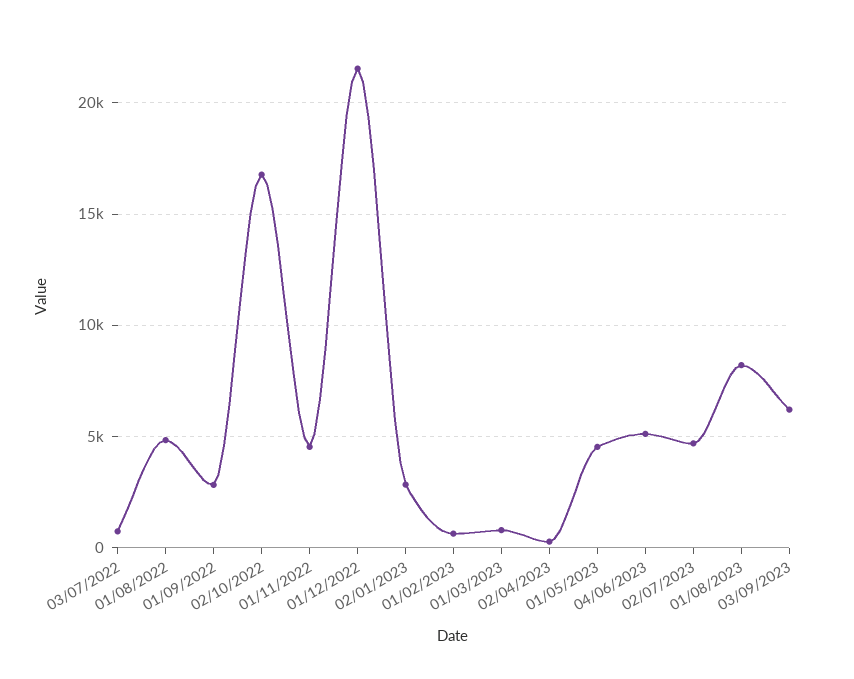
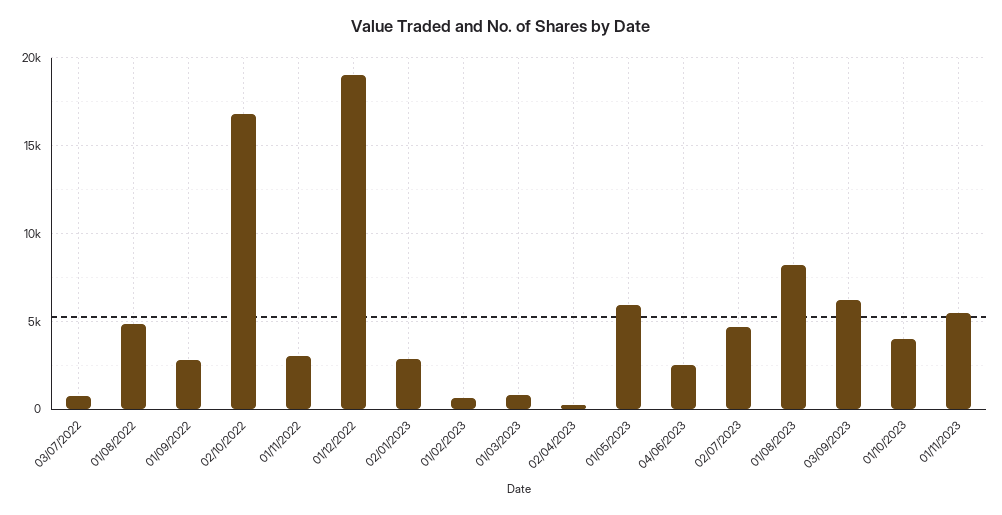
01/11/2022: 4500 -> 3000
01/12/2022: 21500 -> 19000
01/05/2023: 4500 -> 6000
04/06/2023: 5000 -> 2500
01/10/2023: none -> 4000
01/11/2023: none -> 5500

